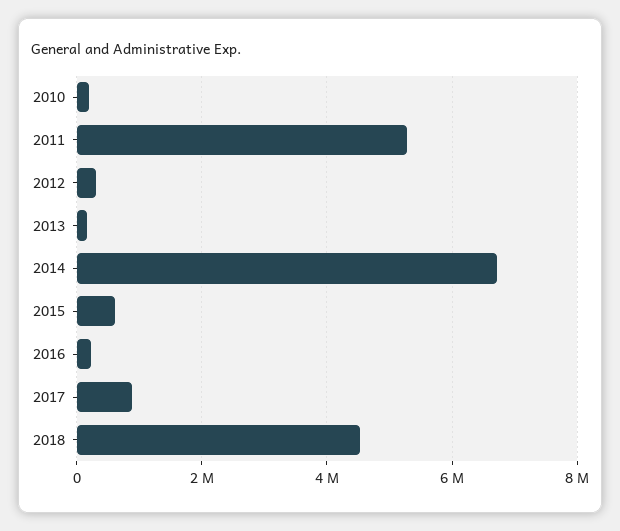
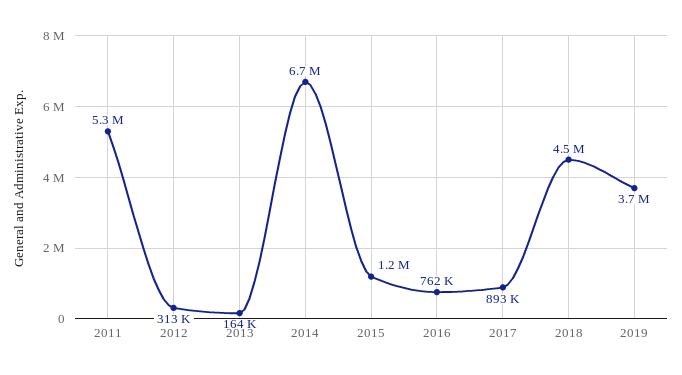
2010: 200000 -> none
2015: 600000 -> 1200000
2016: 200000 -> 762000
2019: none -> 3700000

